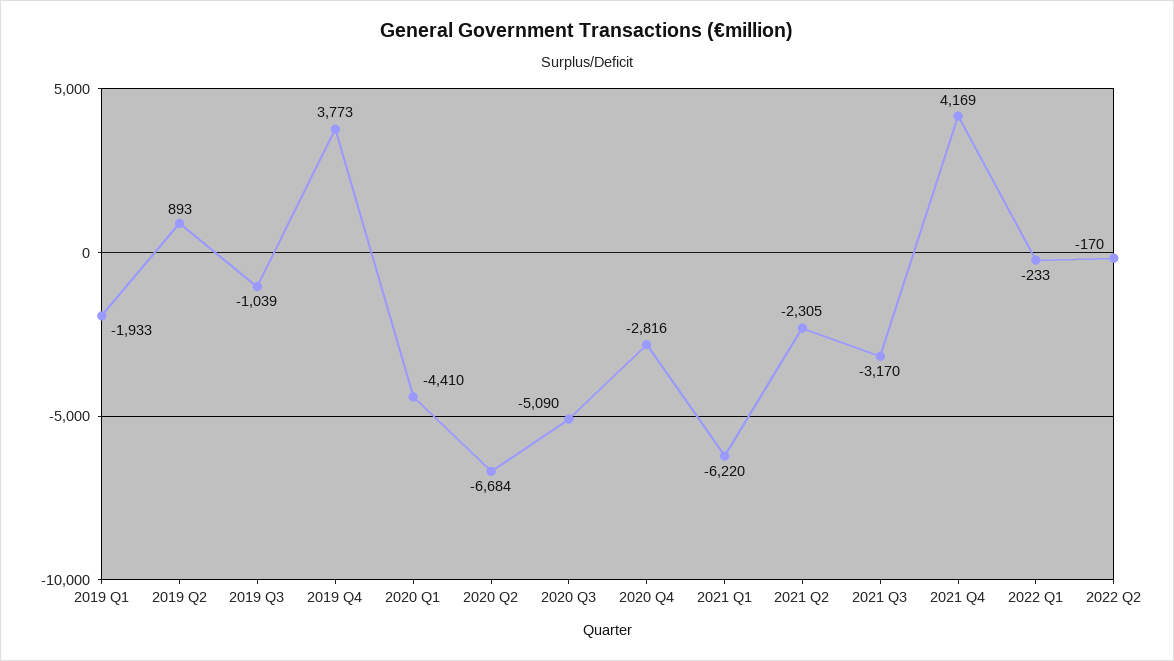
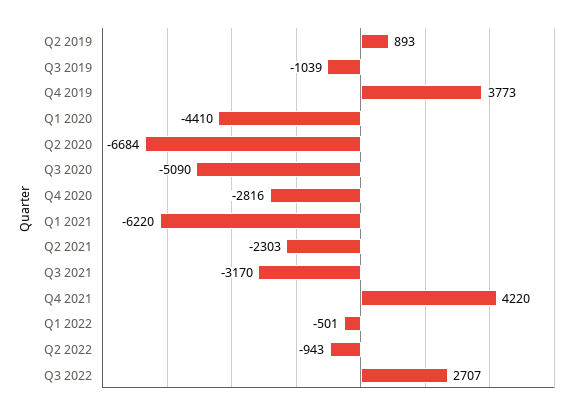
2019 Q1: -1933 -> none
2021 Q2: -2305 -> -2303
2021 Q4: 4169 -> 4220
2022 Q1: -233 -> -501
2022 Q2: -170 -> -943
Q3 2022: none -> 2707

